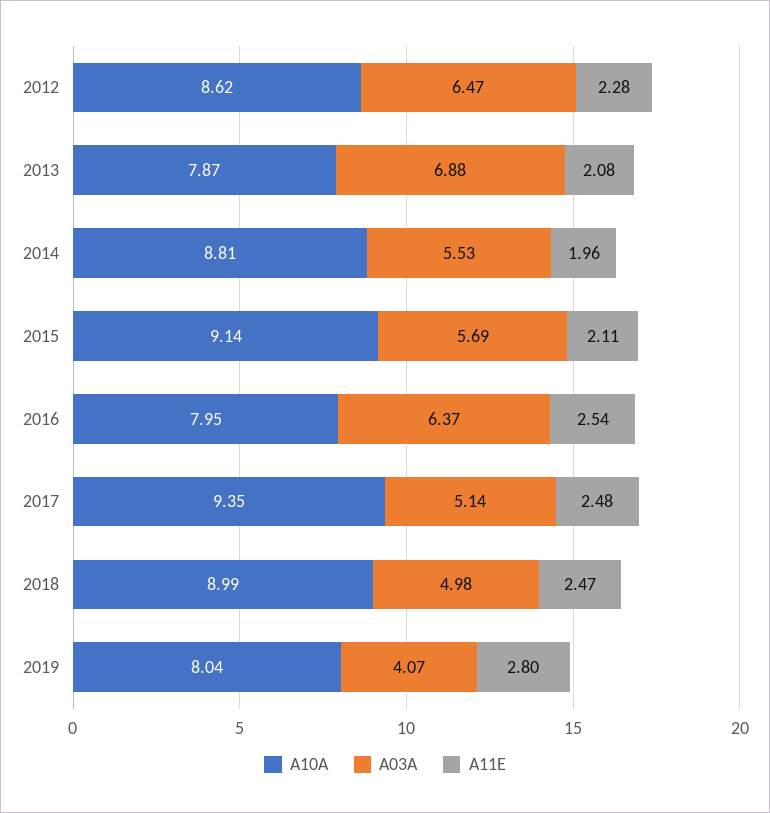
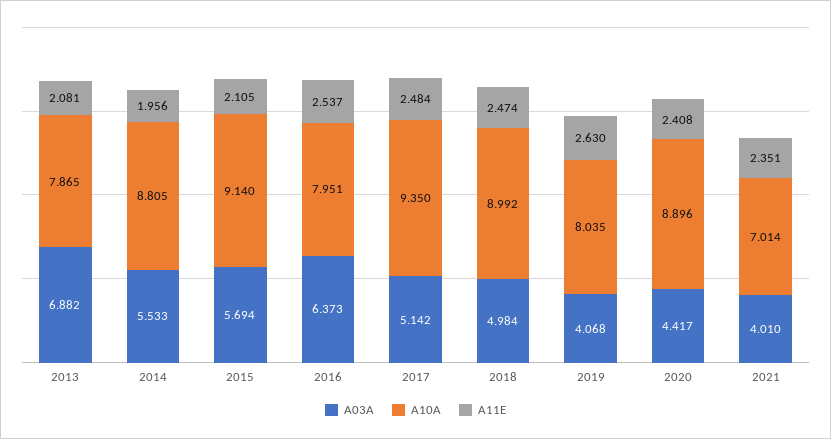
A10A, 2012: 8.62 -> none
A03A, 2012: 6.47 -> none
A11E, 2012: 2.28 -> none
A11E, 2019: 2.8 -> 2.63
A03A, 2020: none -> 4.417
A10A, 2020: none -> 8.896
A11E, 2020: none -> 2.408
A03A, 2021: none -> 4.01
A10A, 2021: none -> 7.014
A11E, 2021: none -> 2.351

